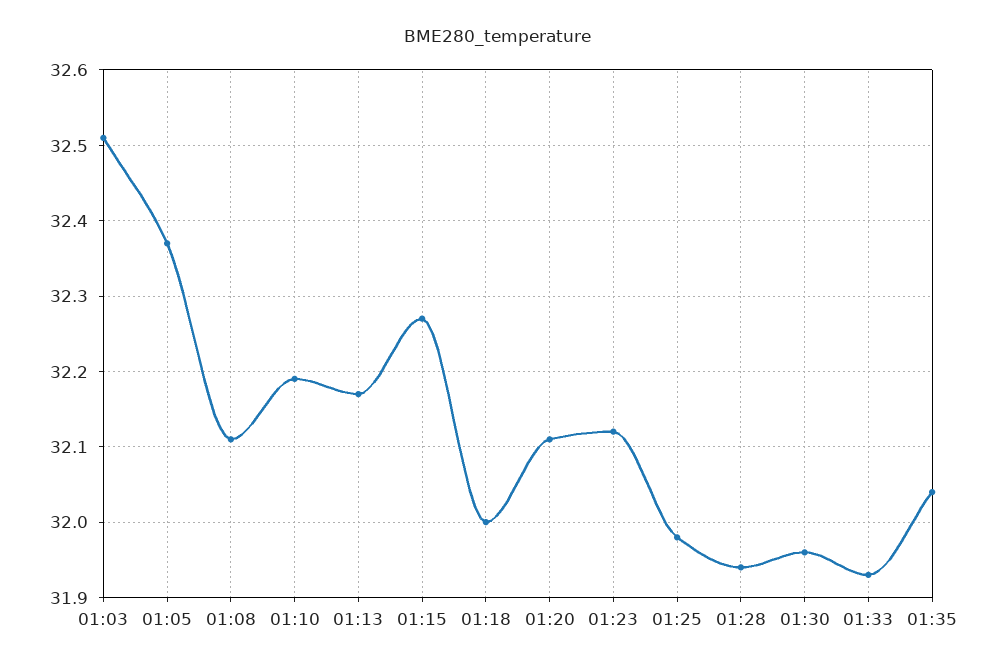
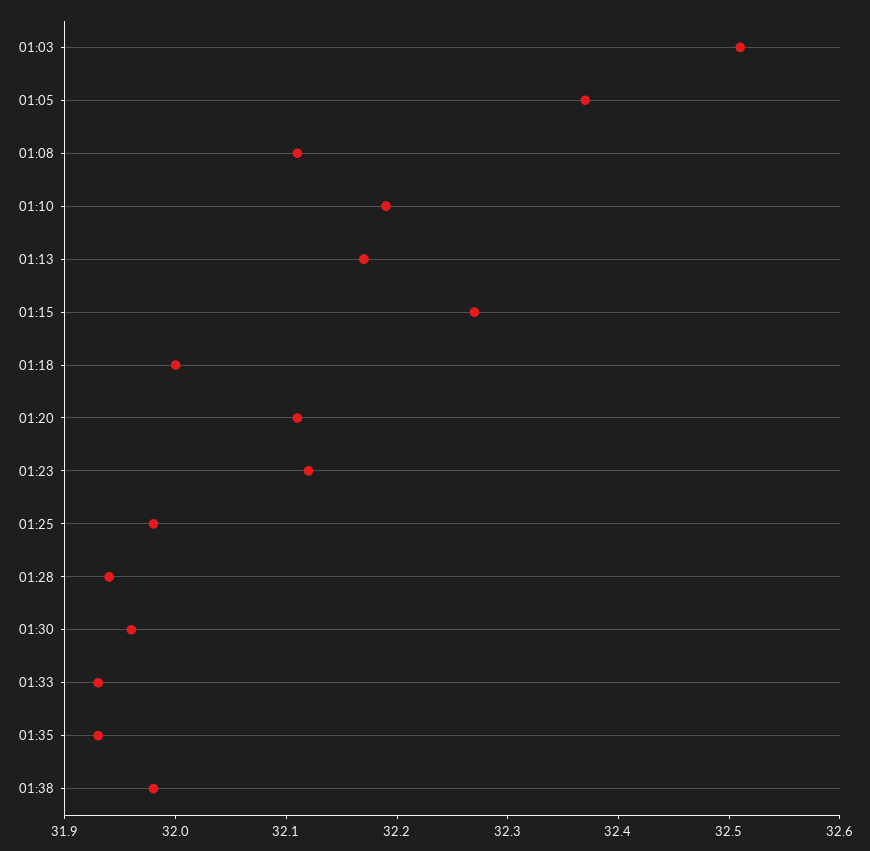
01:35: 32.04 -> 31.93
01:38: none -> 31.98

